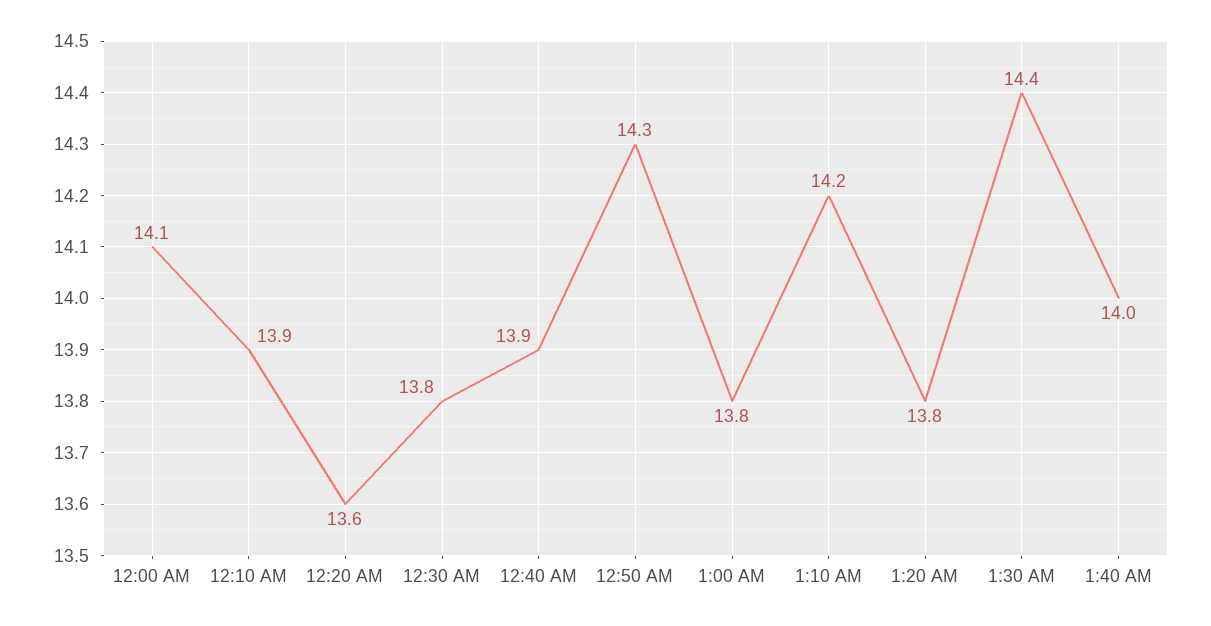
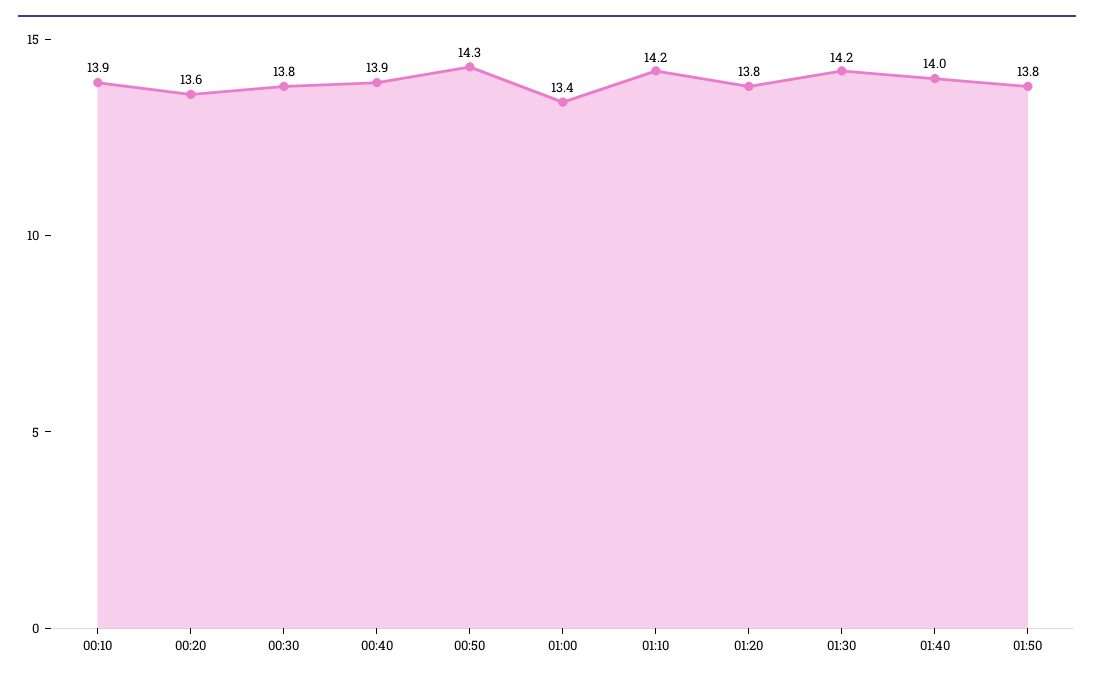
12:00 AM: 14.1 -> none
1:00 AM: 13.8 -> 13.4
1:30 AM: 14.4 -> 14.2
01:50: none -> 13.8

